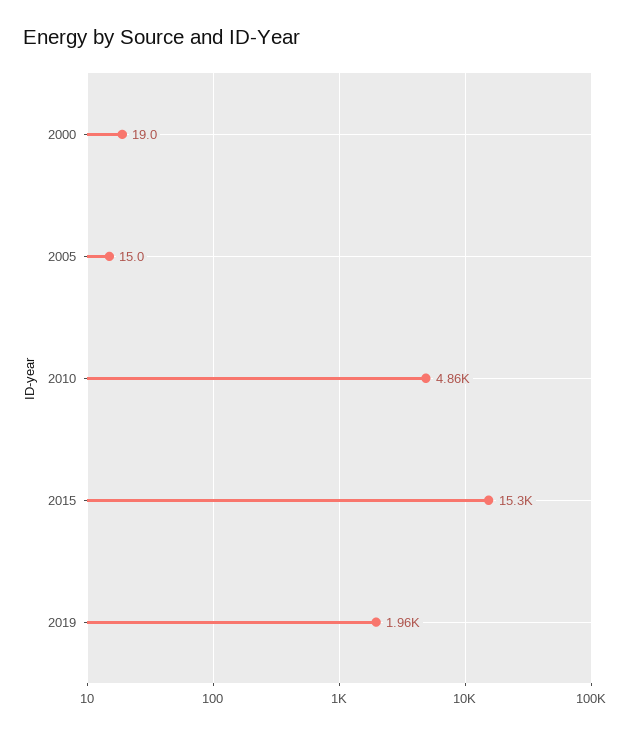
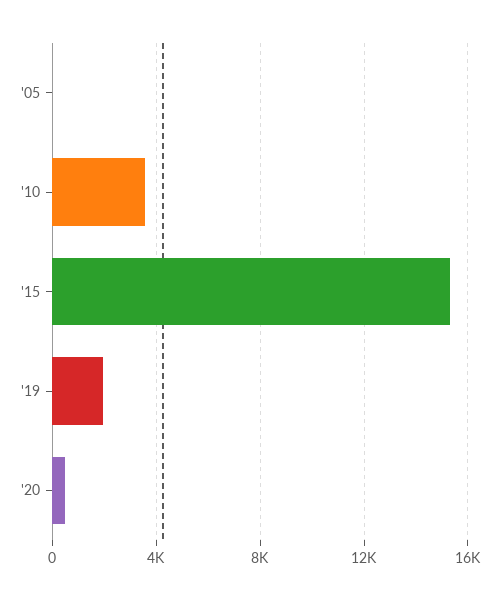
2000: 19 -> none
2010: 4860 -> 3500
'20: none -> 500

